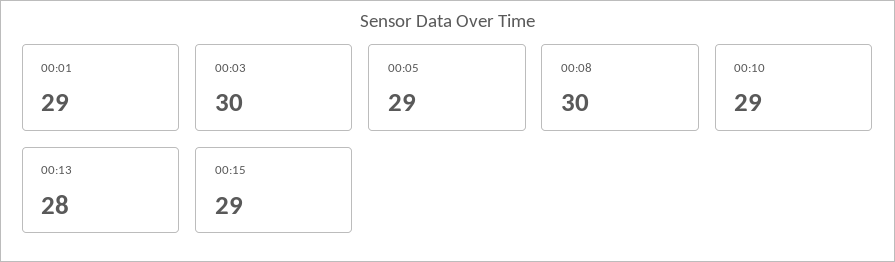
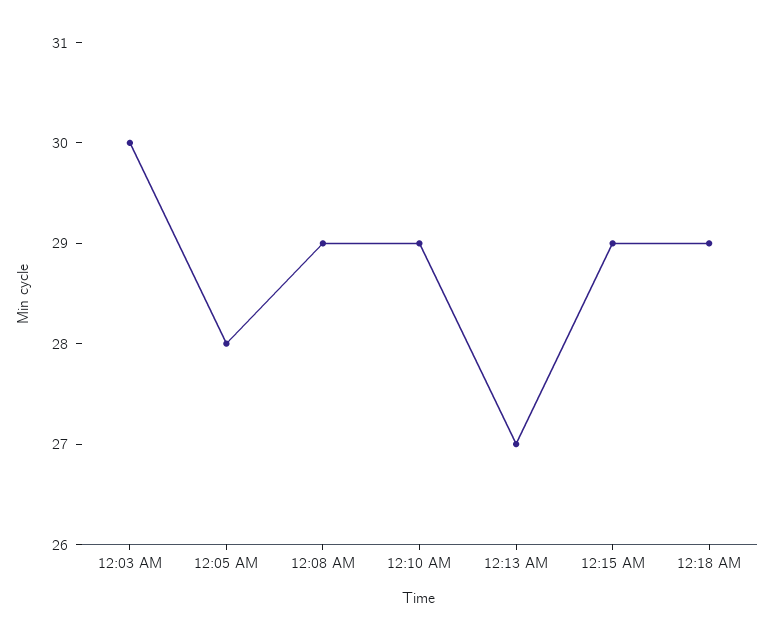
00:01: 29 -> none
00:05: 29 -> 28
00:08: 30 -> 29
00:13: 28 -> 27
12:18 AM: none -> 29

